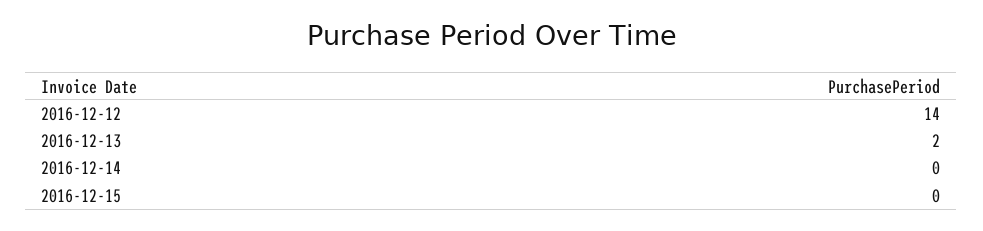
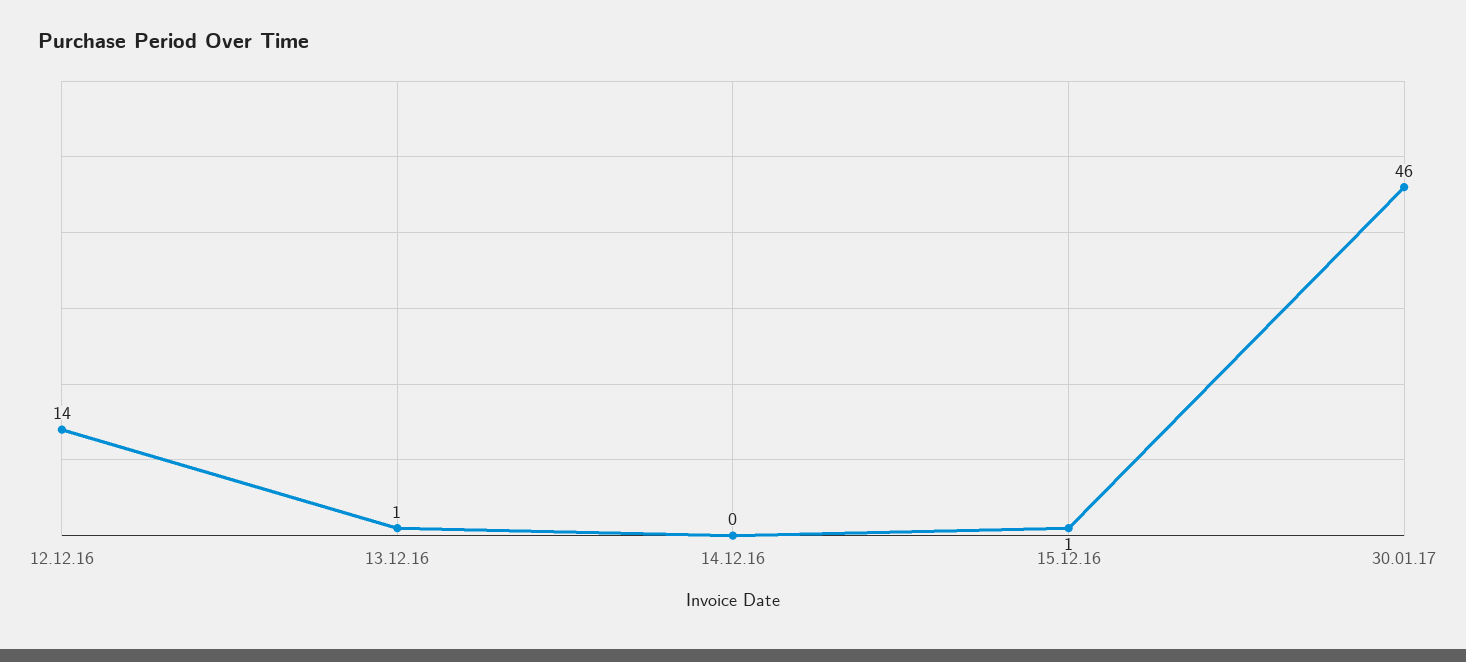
2016-12-13: 2 -> 1
2016-12-15: 0 -> 1
30.01.17: none -> 46

